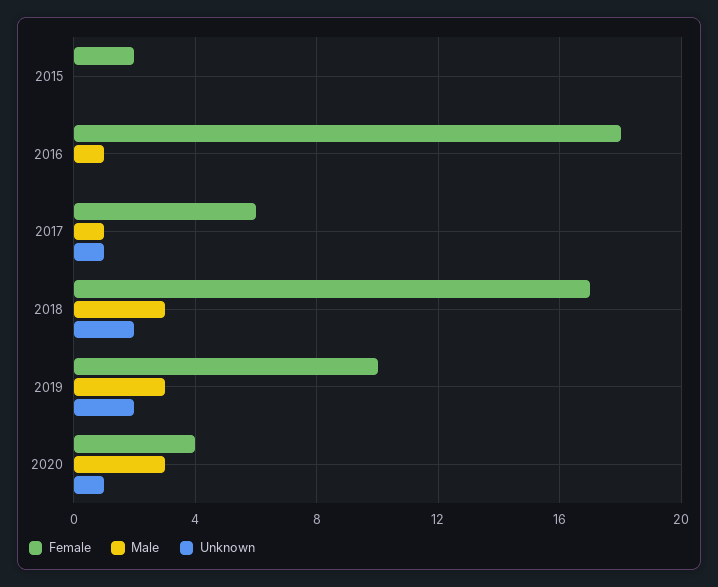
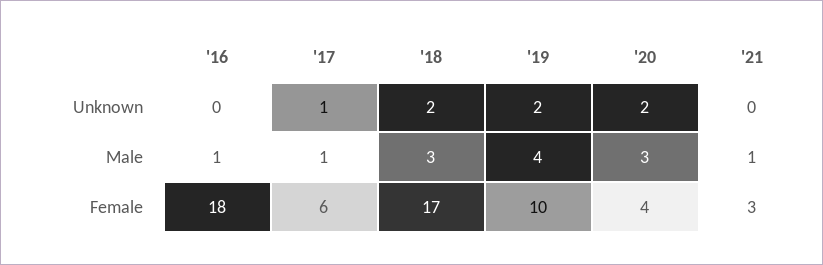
Female, 2015: 2 -> none
Male, 2015: 0 -> none
Unknown, 2015: 0 -> none
Male, 2019: 3 -> 4
Unknown, 2020: 1 -> 2
Unknown, '21: none -> 0
Male, '21: none -> 1
Female, '21: none -> 3

